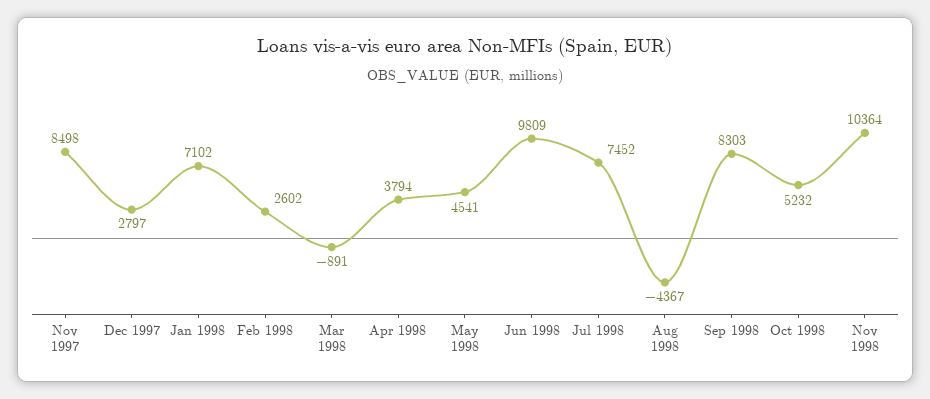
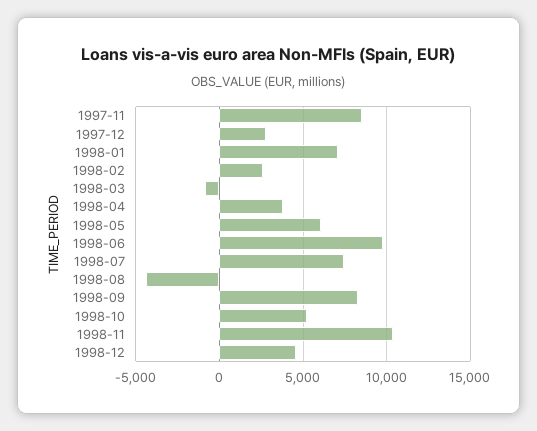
May 1998: 4541 -> 6000
1998-12: none -> 4500

